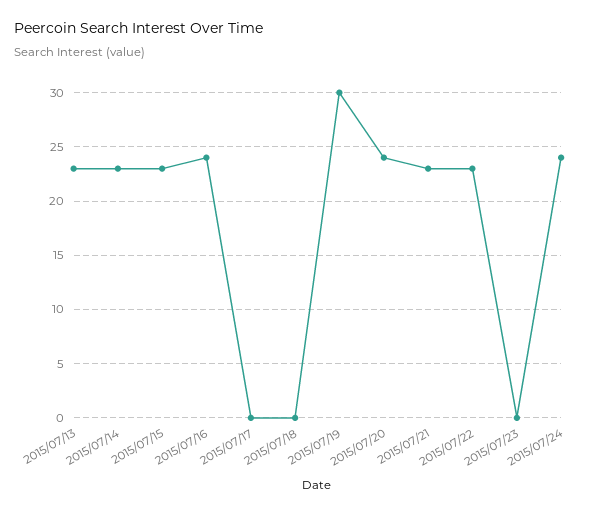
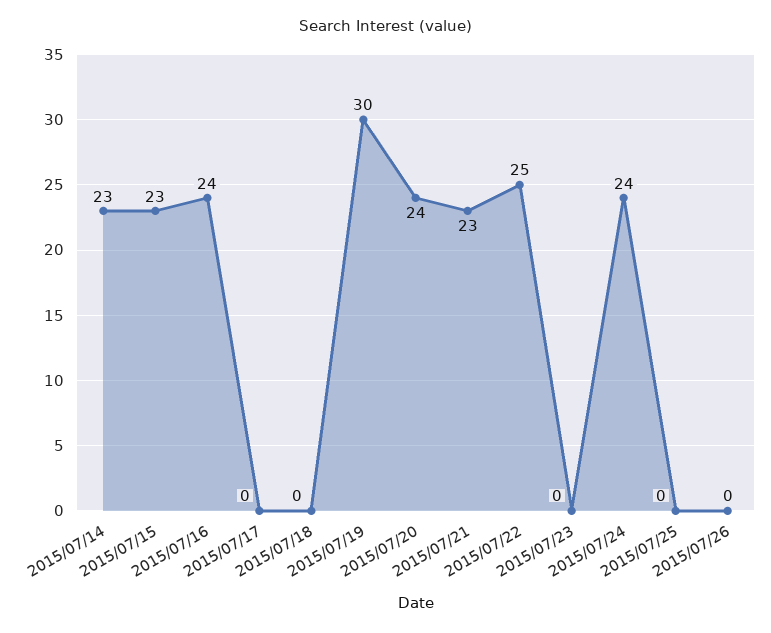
2015/07/13: 23 -> none
2015/07/22: 23 -> 25
2015/07/25: none -> 0
2015/07/26: none -> 0

